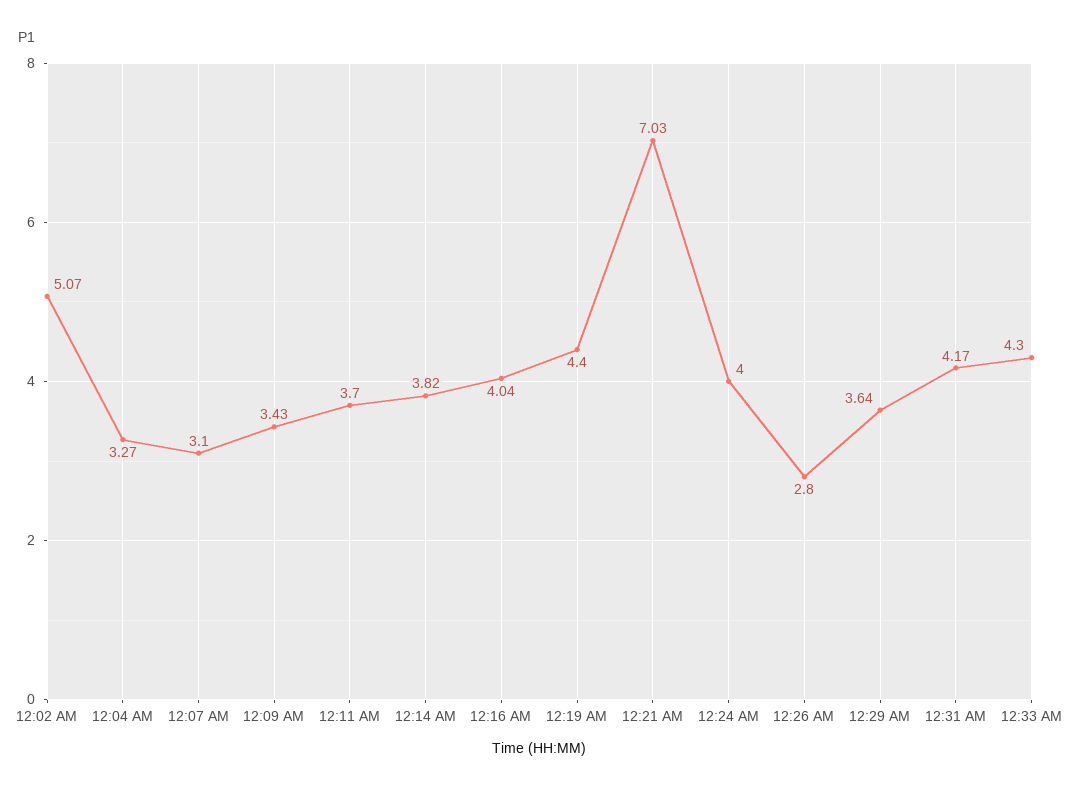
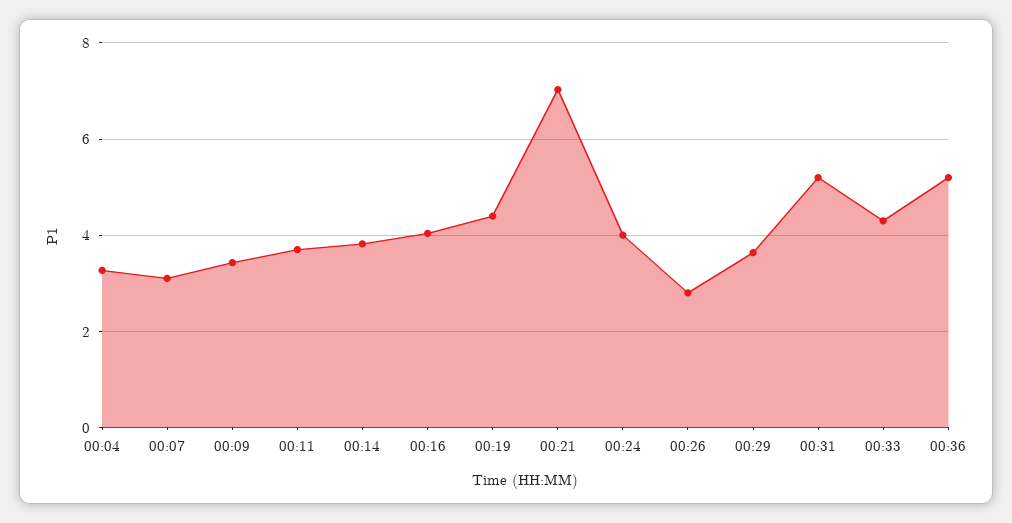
12:02 AM: 5.07 -> none
12:31 AM: 4.17 -> 5.2
00:36: none -> 5.2

